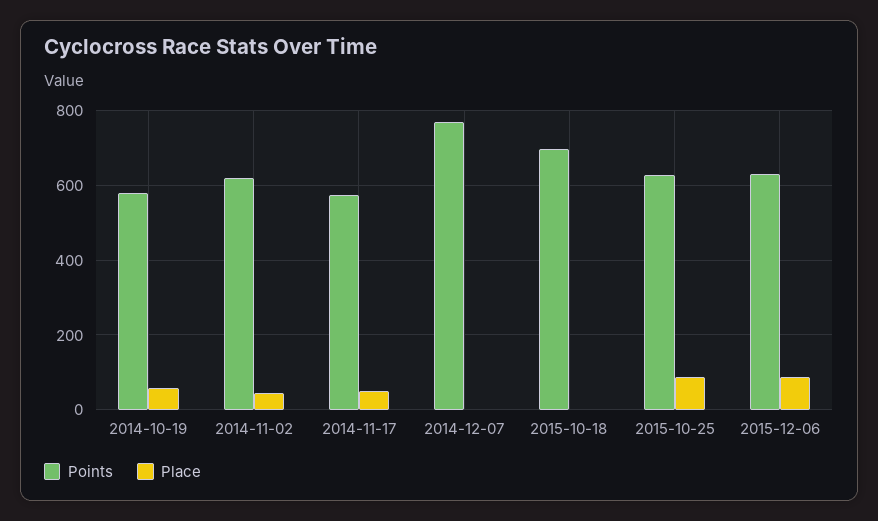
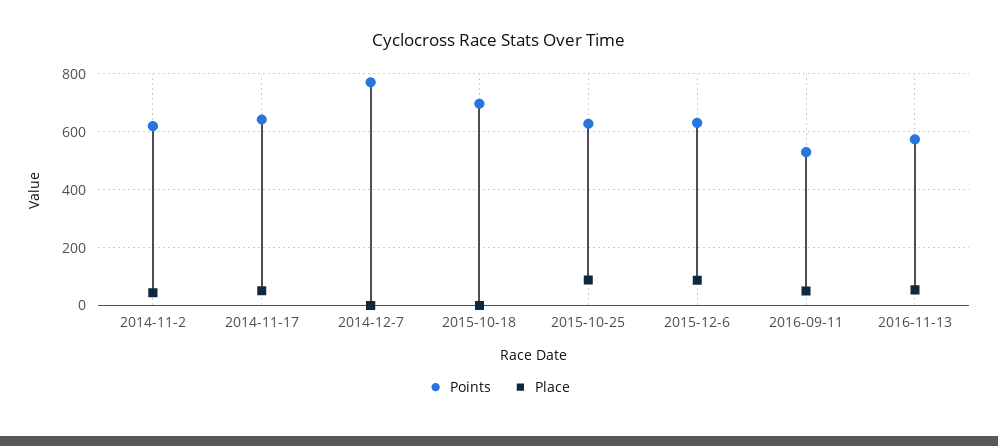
Points, 2014-10-19: 580 -> none
Place, 2014-10-19: 60 -> none
Points, 2014-11-17: 580 -> 650
Points, 2016-09-11: none -> 525
Place, 2016-09-11: none -> 50
Points, 2016-11-13: none -> 575
Place, 2016-11-13: none -> 50

